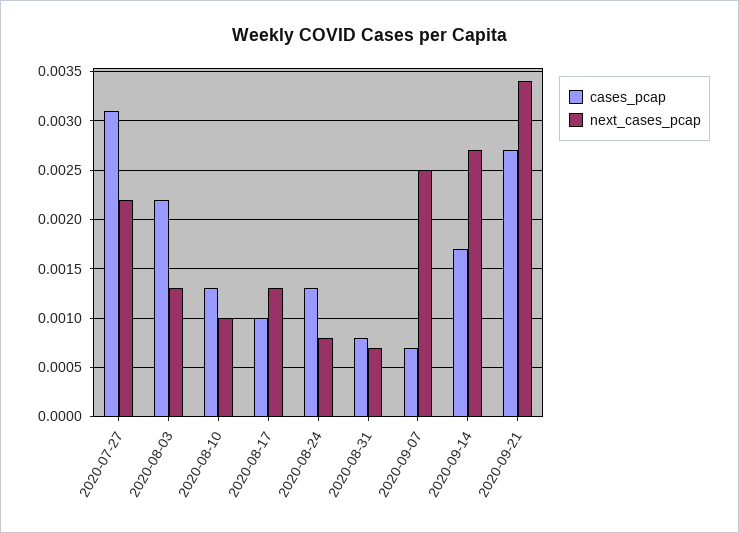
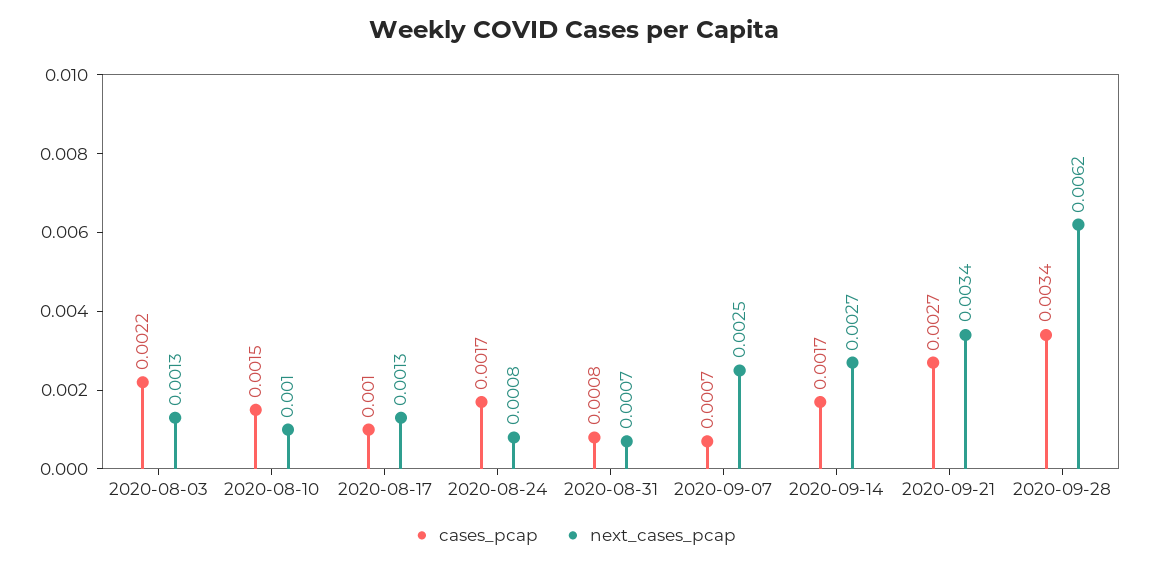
cases_pcap, 2020-07-27: 0.0031 -> none
next_cases_pcap, 2020-07-27: 0.0022 -> none
cases_pcap, 2020-08-10: 0.0013 -> 0.0015
cases_pcap, 2020-08-24: 0.0013 -> 0.0017
cases_pcap, 2020-09-28: none -> 0.0034
next_cases_pcap, 2020-09-28: none -> 0.0062

